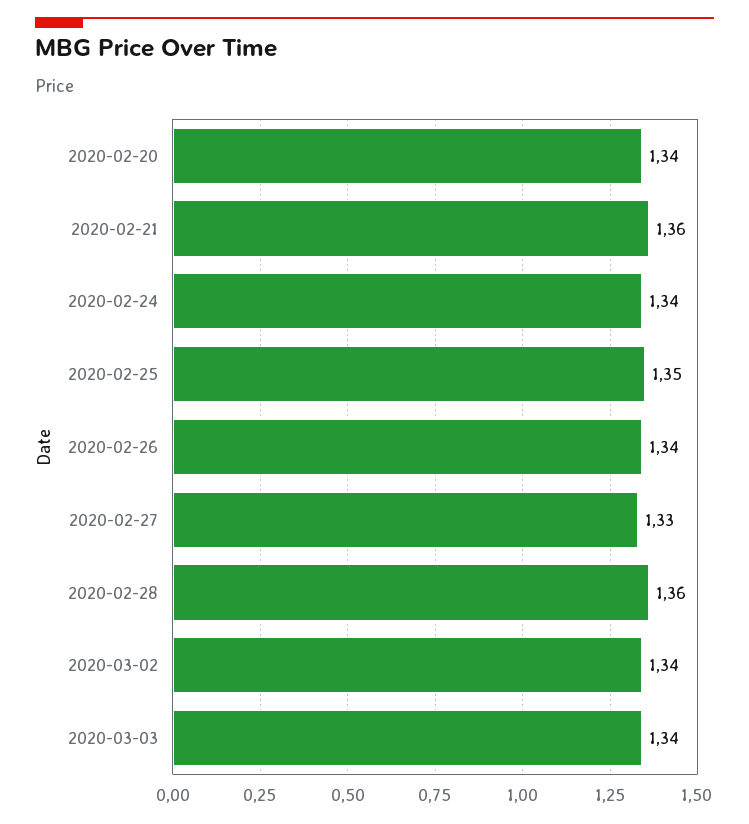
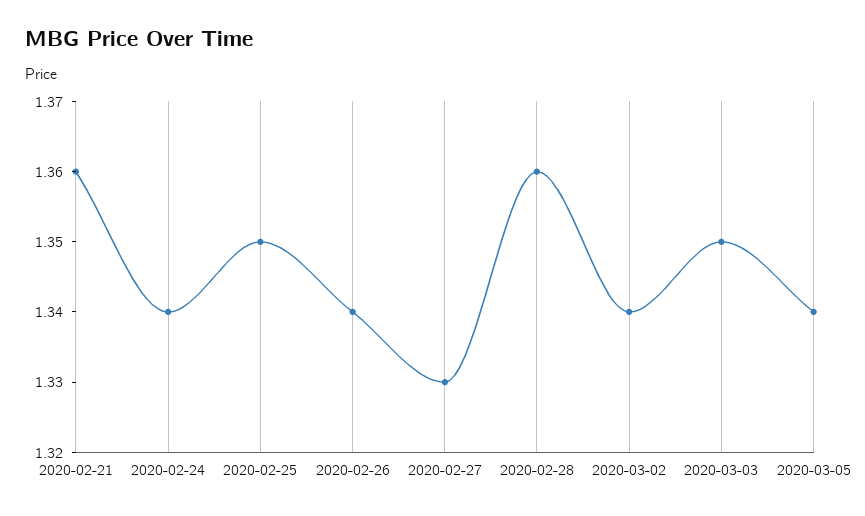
2020-02-20: 1.34 -> none
2020-03-03: 1.34 -> 1.35
2020-03-05: none -> 1.34

